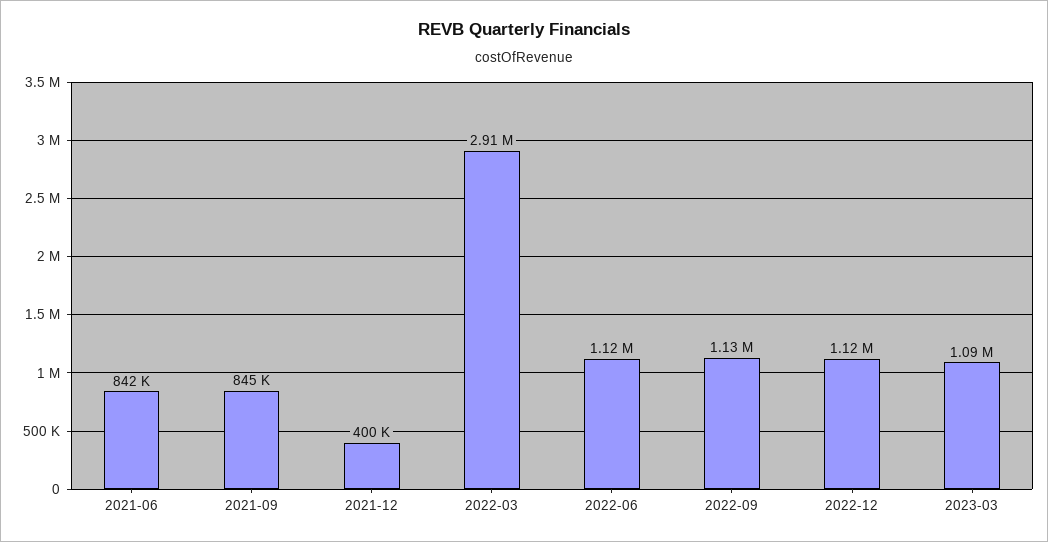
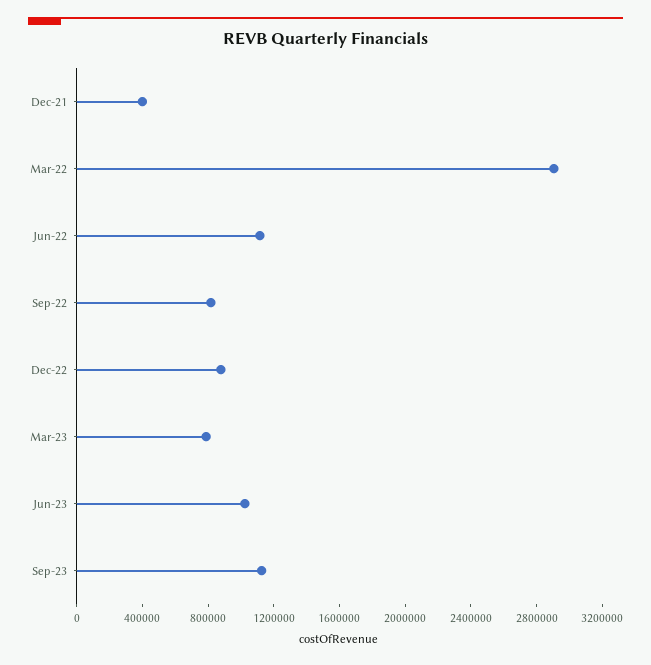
2021-06: 842000 -> none
2021-09: 845000 -> none
2022-09: 1130000 -> 800000
2022-12: 1120000 -> 900000
2023-03: 1090000 -> 800000
Jun-23: none -> 1000000
Sep-23: none -> 1100000

